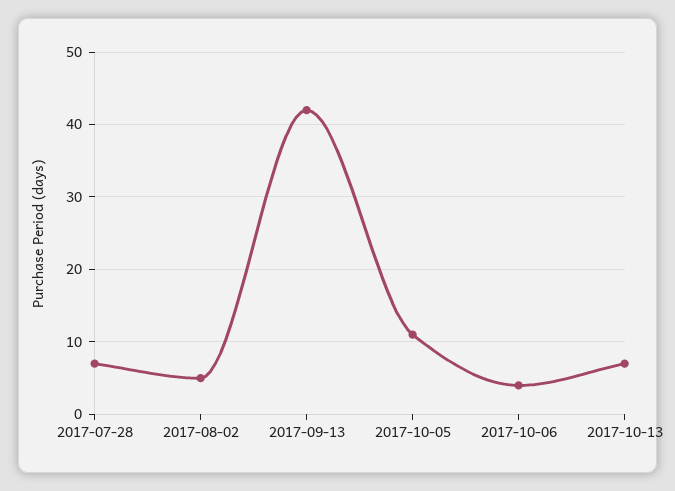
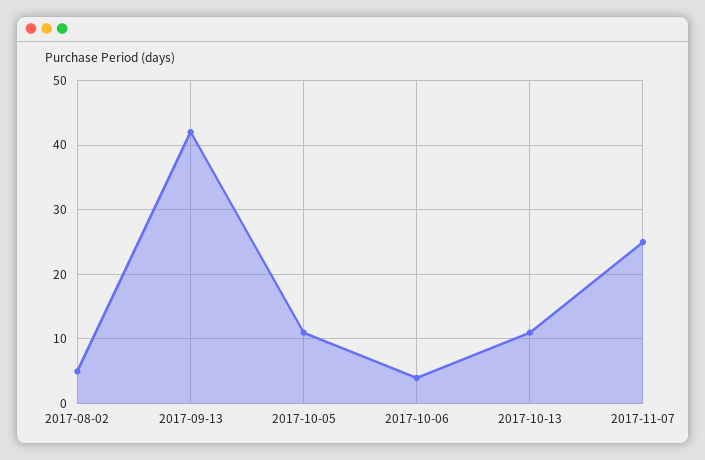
2017-07-28: 7 -> none
2017-10-13: 7 -> 11
2017-11-07: none -> 25

